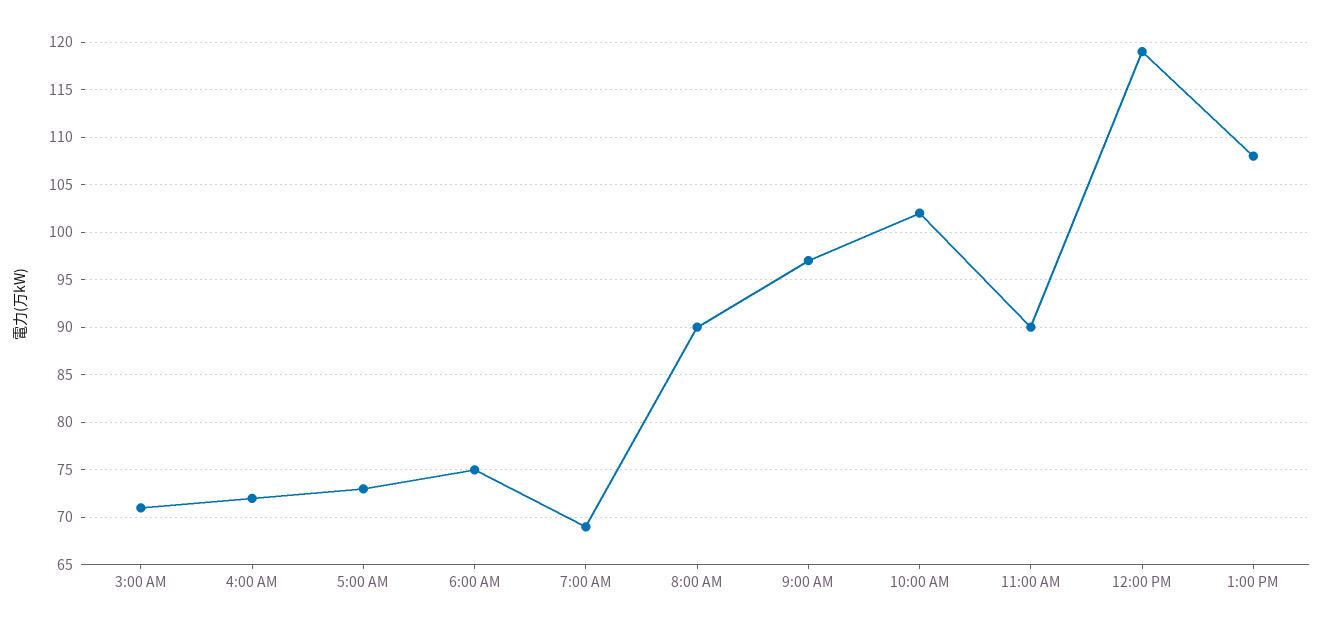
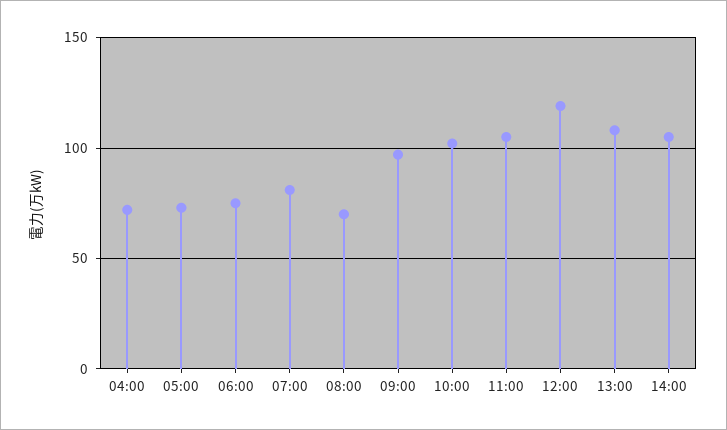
3:00 AM: 71 -> none
7:00 AM: 69 -> 80
8:00 AM: 90 -> 70
11:00 AM: 90 -> 105
14:00: none -> 105

